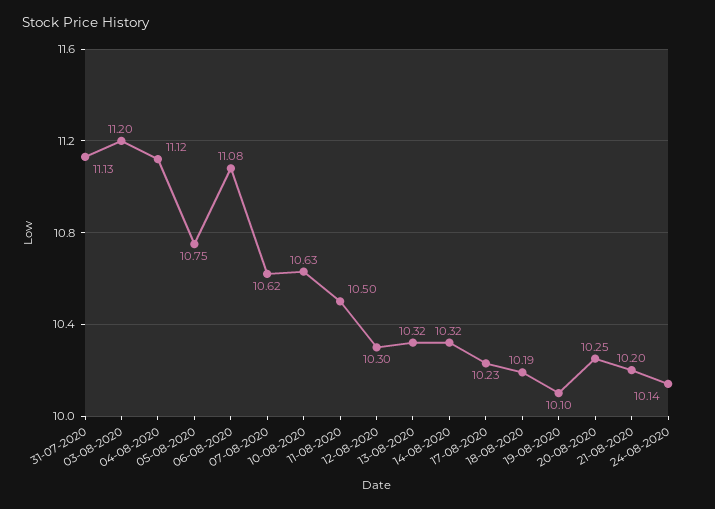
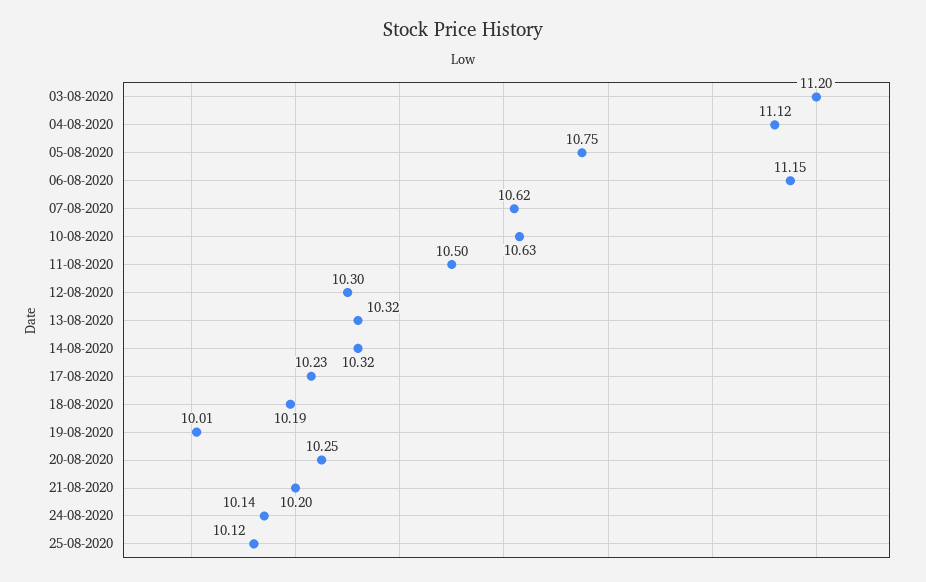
31-07-2020: 11.13 -> none
06-08-2020: 11.08 -> 11.15
19-08-2020: 10.1 -> 10.01
25-08-2020: none -> 10.12

